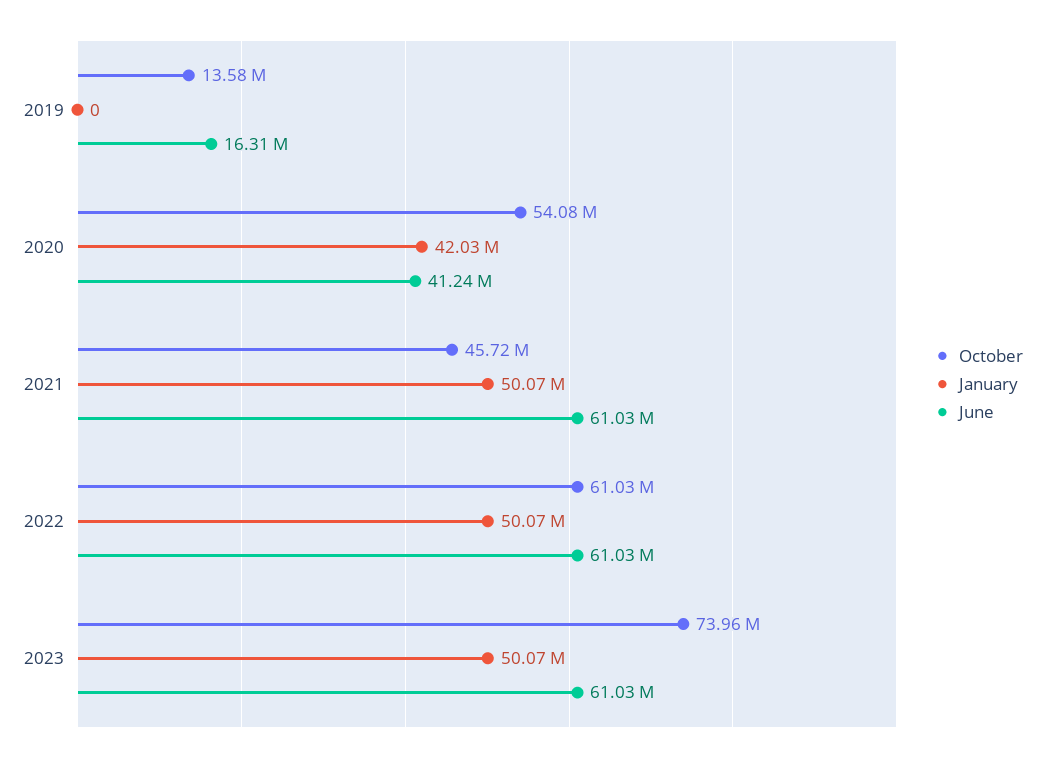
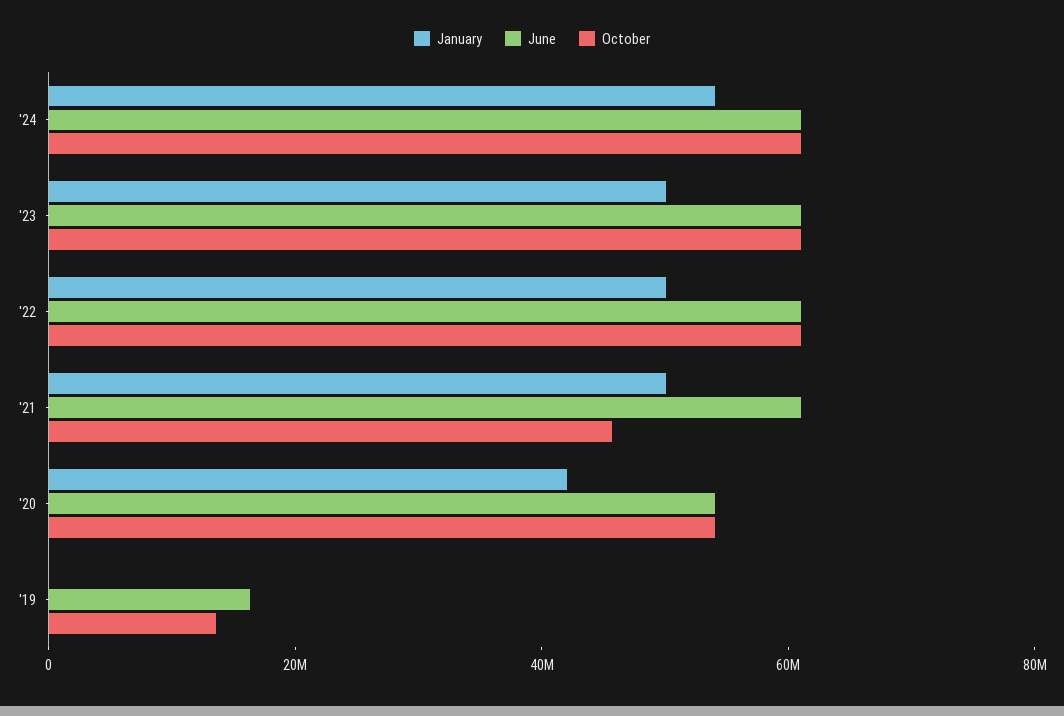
June, 2020: 41240000 -> 55000000
October, 2023: 73960000 -> 60000000
January, '24: none -> 55000000
June, '24: none -> 60000000
October, '24: none -> 60000000

